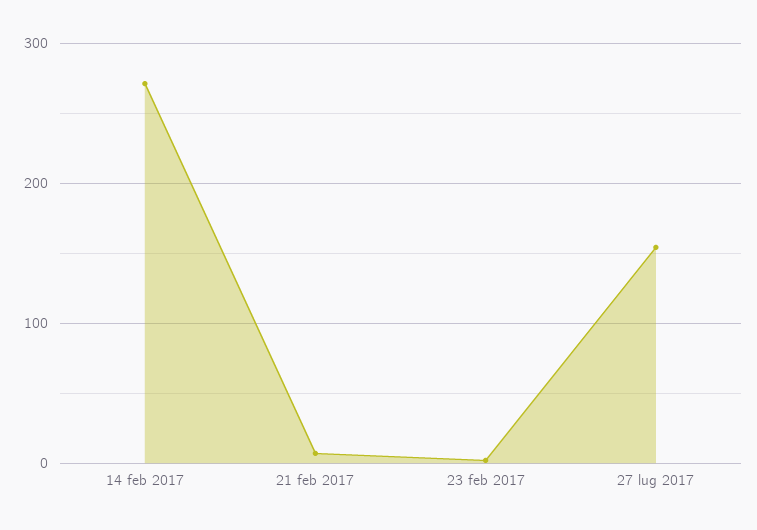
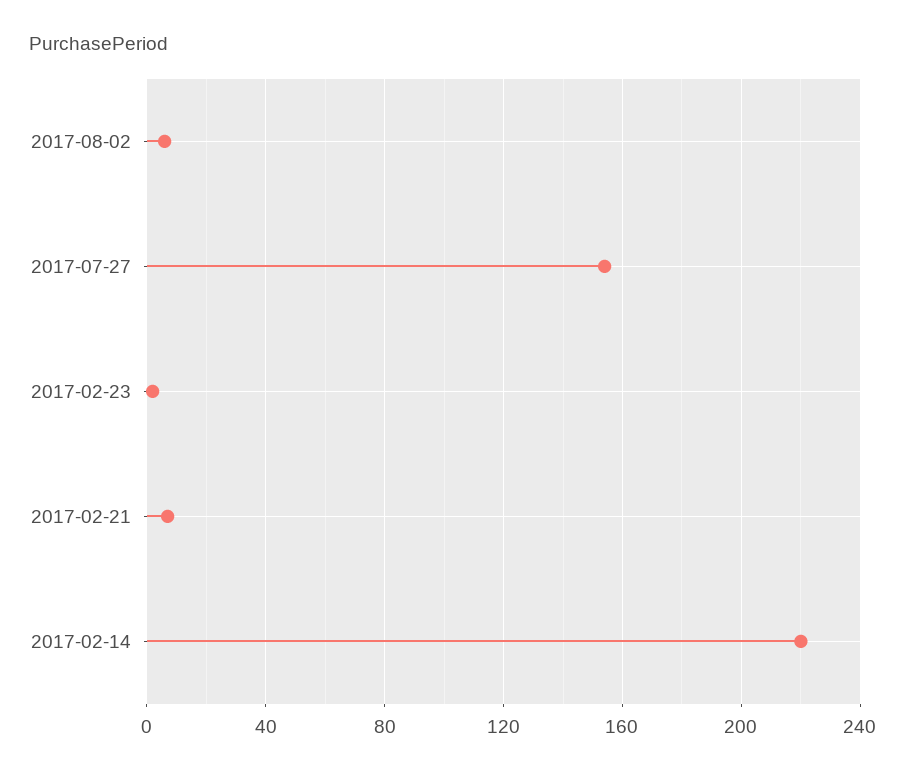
14 feb 2017: 270 -> 220
2017-08-02: none -> 5

